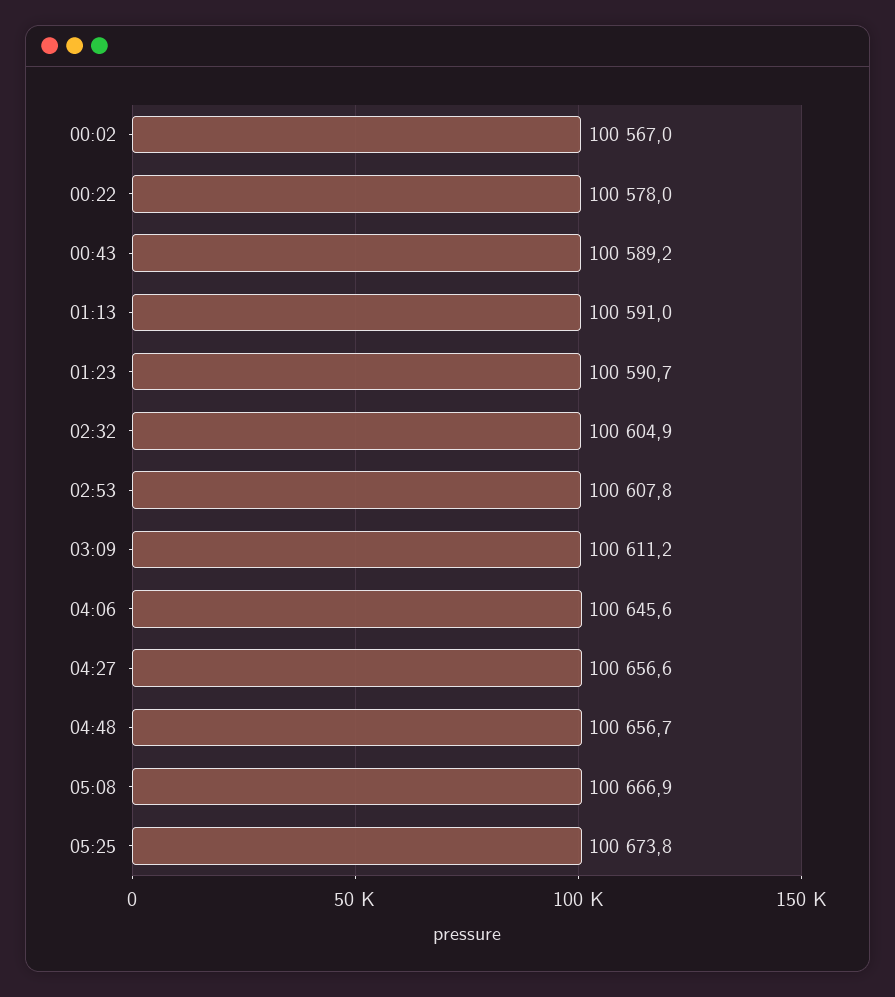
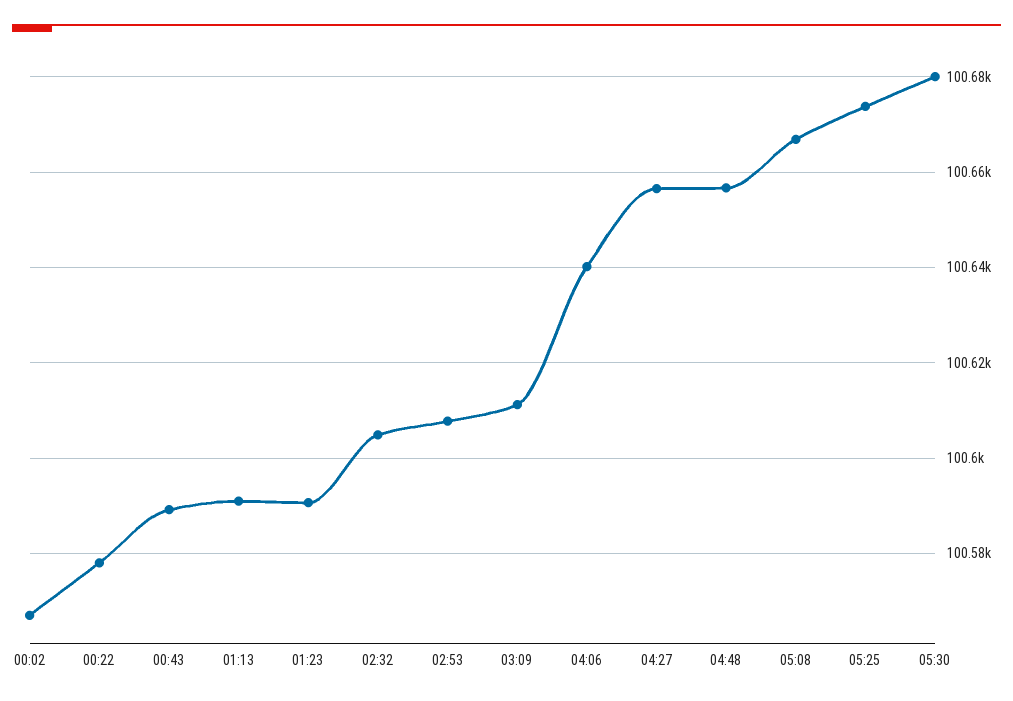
04:06: 100645.6 -> 100640
05:30: none -> 100680

